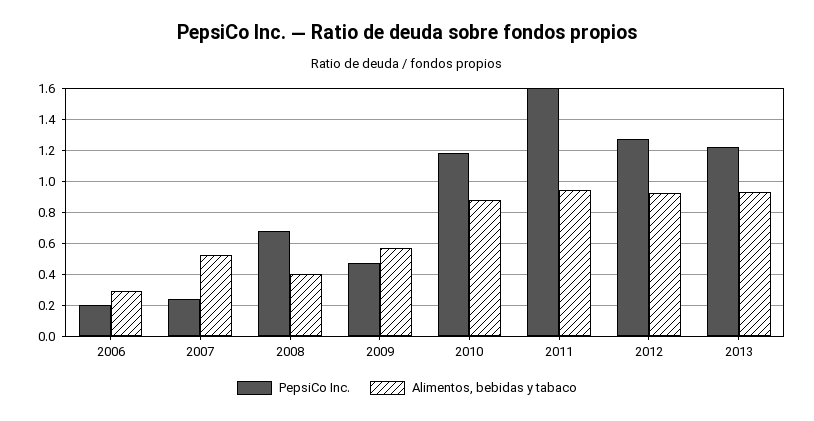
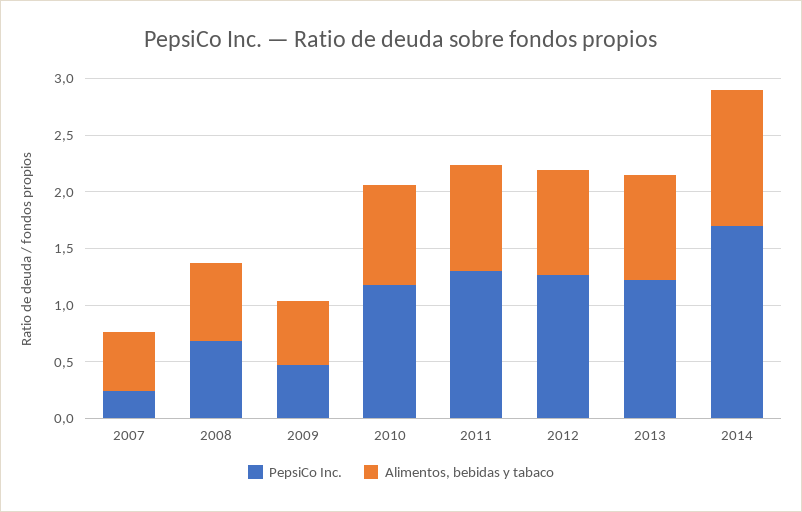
PepsiCo Inc., 2006: 0.2 -> none
Alimentos, bebidas y tabaco, 2006: 0.3 -> none
Alimentos, bebidas y tabaco, 2008: 0.4 -> 0.7
PepsiCo Inc., 2011: 1.6 -> 1.3
PepsiCo Inc., 2014: none -> 1.7
Alimentos, bebidas y tabaco, 2014: none -> 1.2

